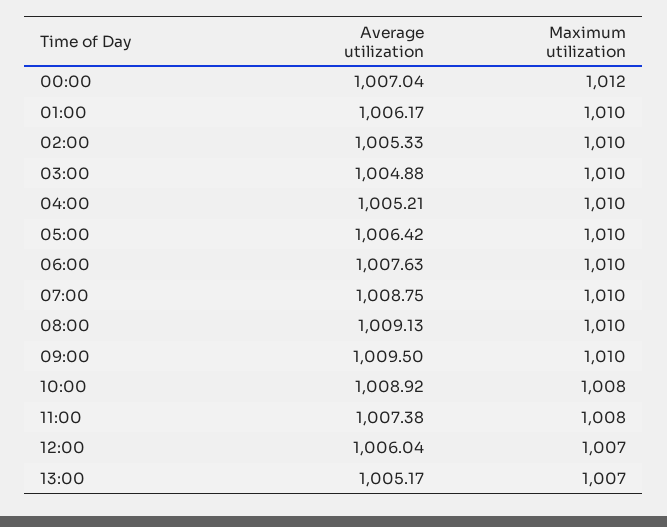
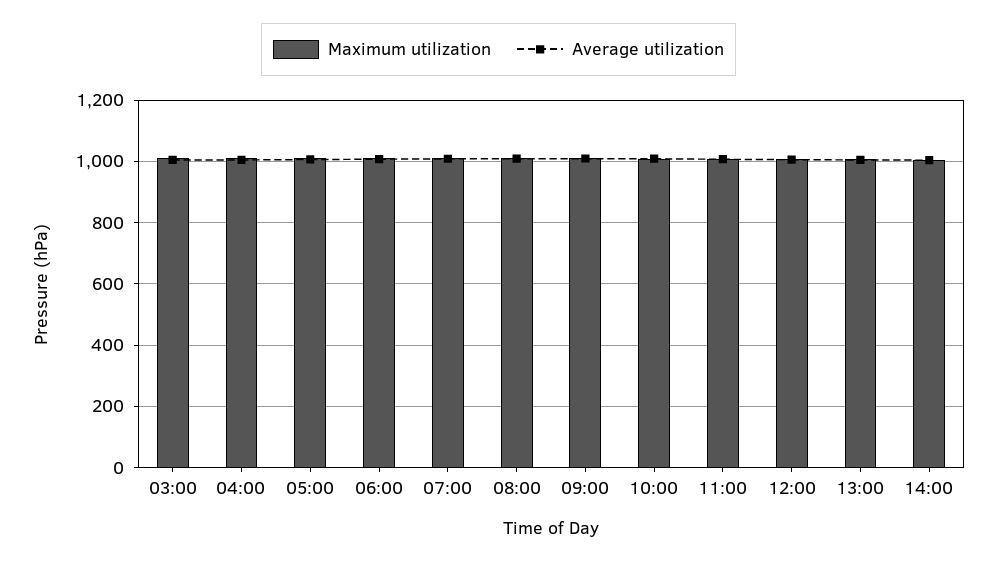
Average utilization, 00:00: 1007.04 -> none
Maximum utilization, 00:00: 1012 -> none
Average utilization, 01:00: 1006.17 -> none
Maximum utilization, 01:00: 1010 -> none
Average utilization, 02:00: 1005.33 -> none
Maximum utilization, 02:00: 1010 -> none
Maximum utilization, 14:00: none -> 1000
Average utilization, 14:00: none -> 1000

